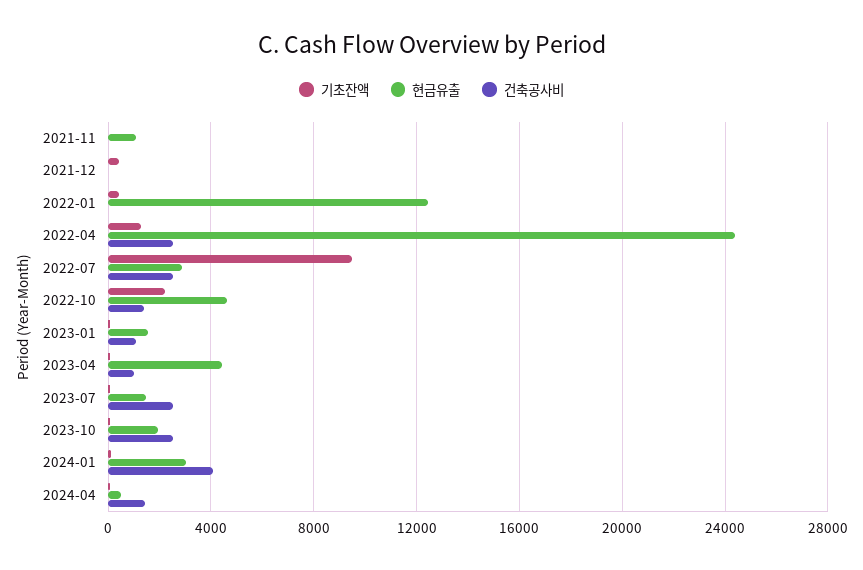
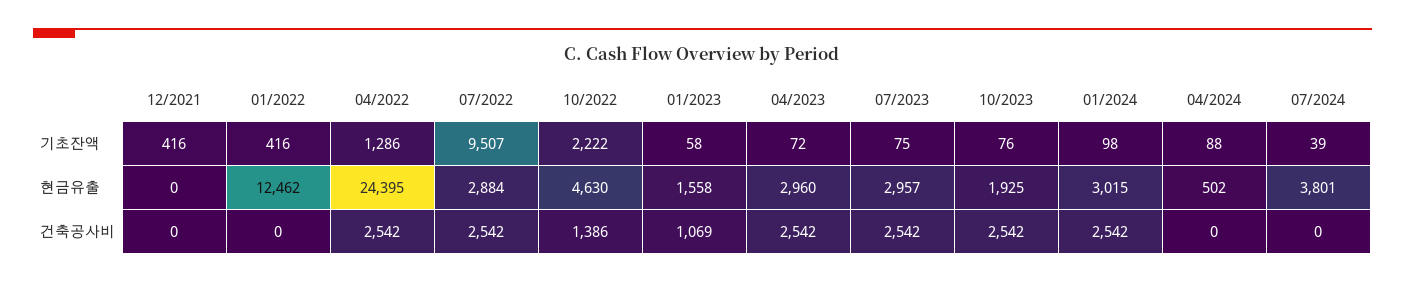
기초잔액, 2021-11: 0 -> none
현금유출, 2021-11: 1000 -> none
건축공사비, 2021-11: 0 -> none
현금유출, 2023-04: 4500 -> 2960
건축공사비, 2023-04: 1000 -> 2542
현금유출, 2023-07: 1500 -> 2957
건축공사비, 2024-01: 4000 -> 2542
건축공사비, 2024-04: 1500 -> 0
기초잔액, 07/2024: none -> 39
현금유출, 07/2024: none -> 3801
건축공사비, 07/2024: none -> 0

